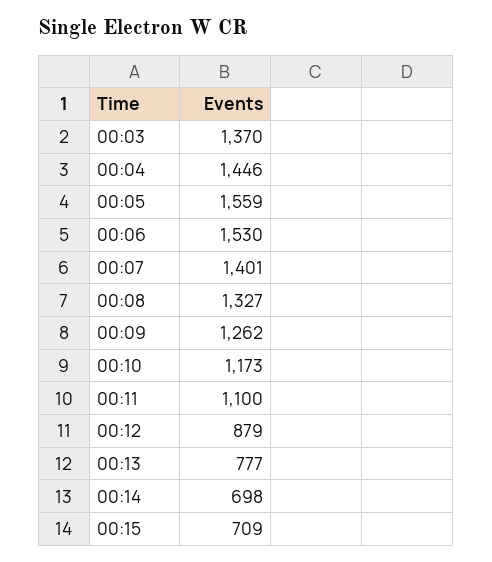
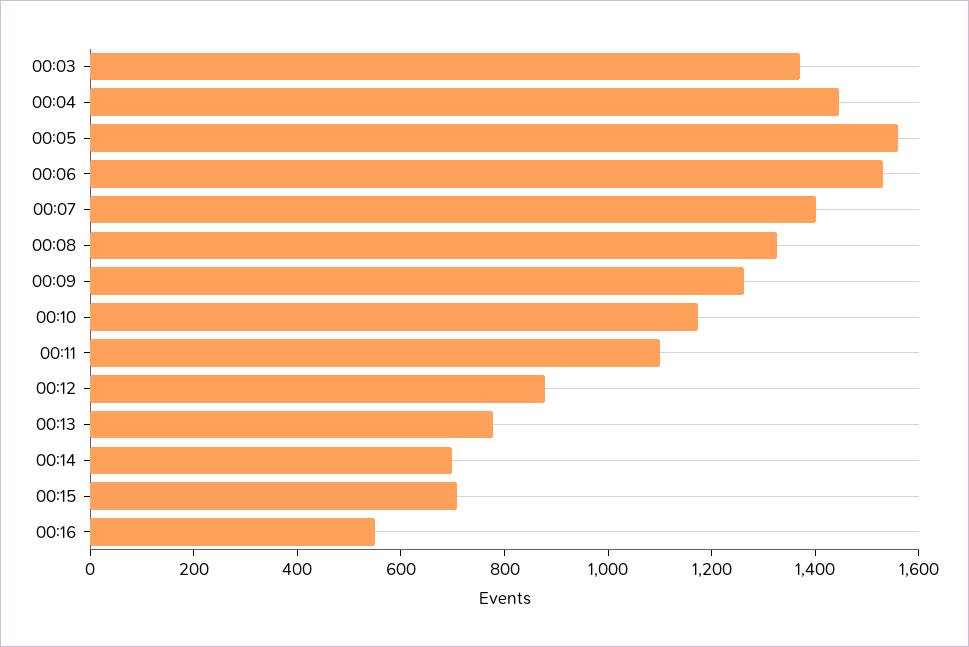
00:16: none -> 550

